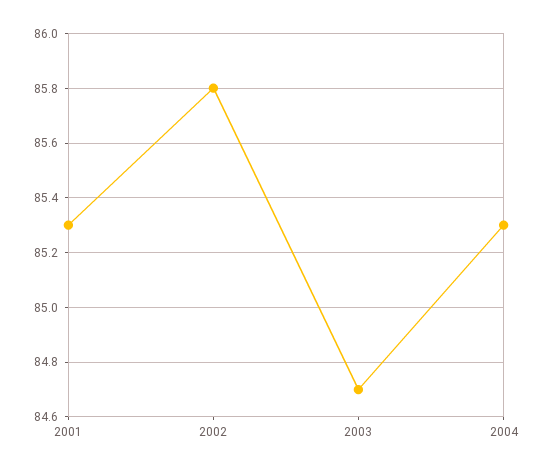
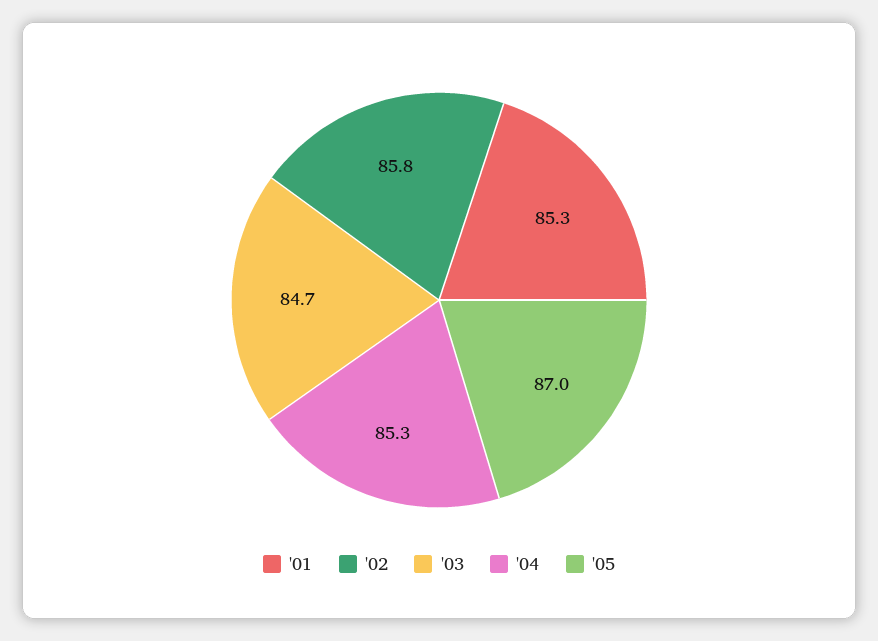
'05: none -> 87

